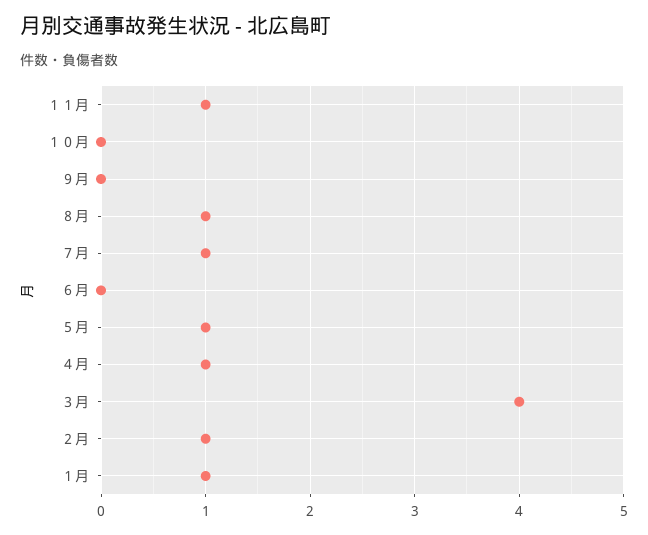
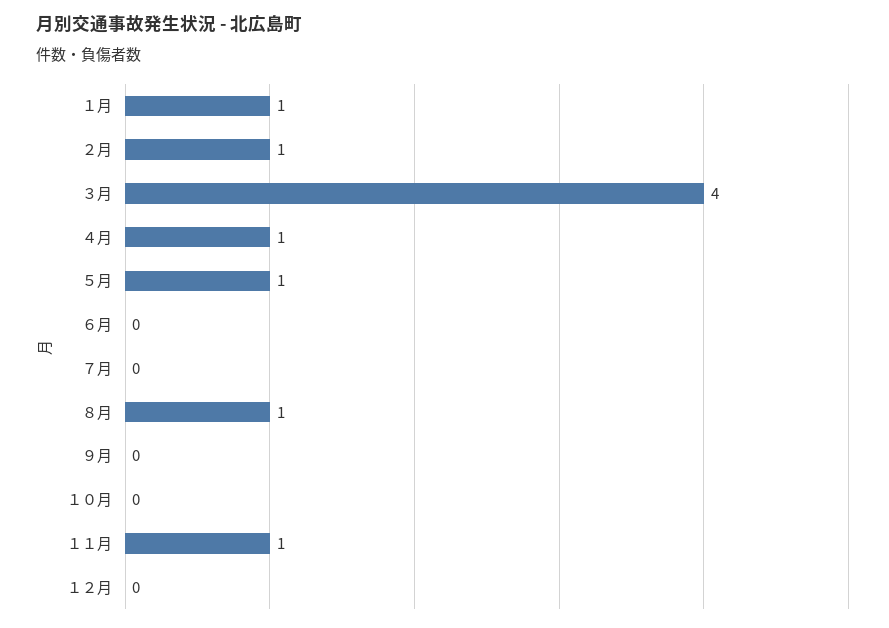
７月: 1 -> 0
１２月: none -> 0

